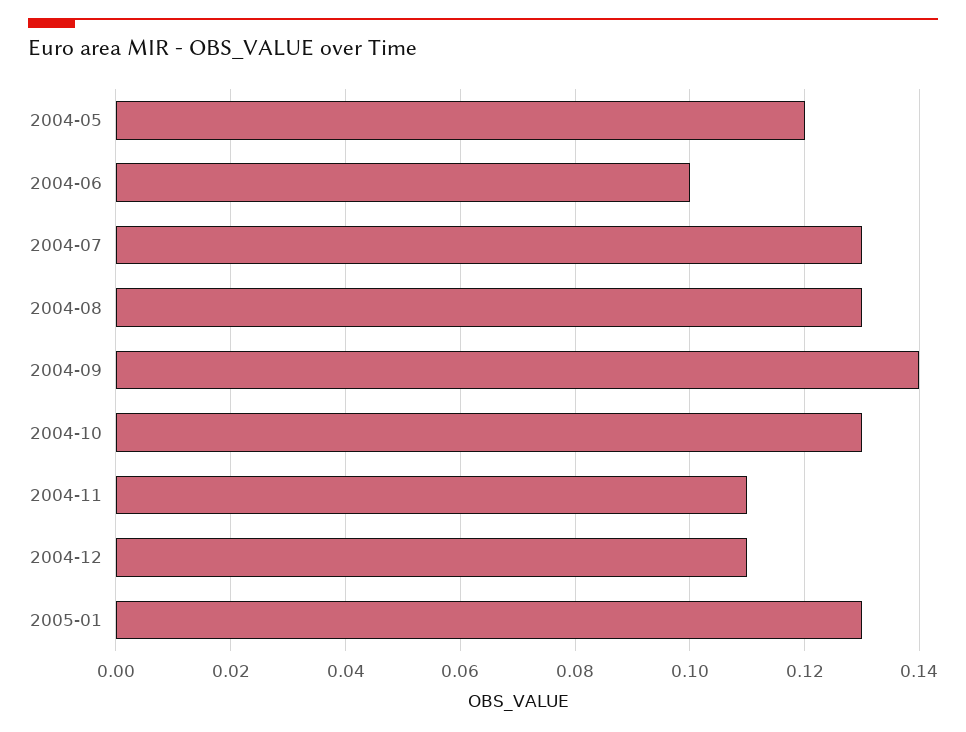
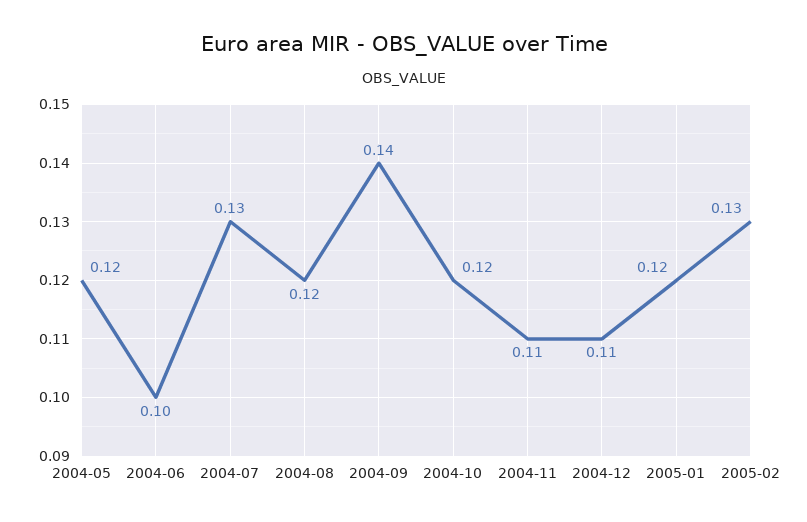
2004-08: 0.13 -> 0.12
2004-10: 0.13 -> 0.12
2005-01: 0.13 -> 0.12
2005-02: none -> 0.13

